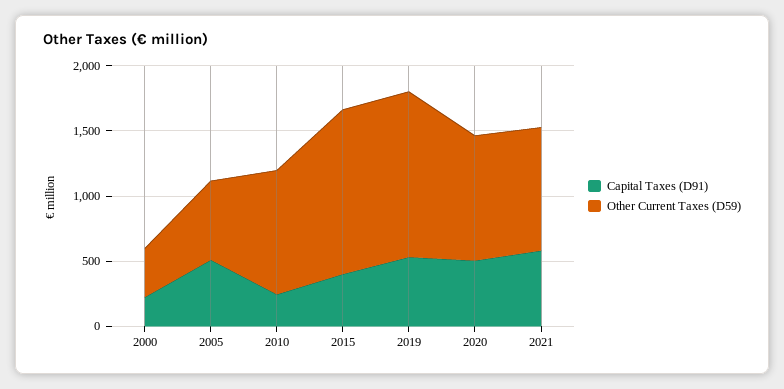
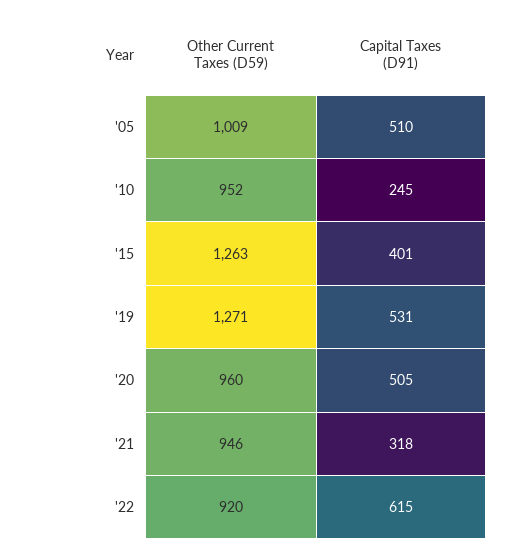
Capital Taxes (D91), 2000: 200 -> none
Other Current Taxes (D59), 2000: 400 -> none
Other Current Taxes (D59), 2005: 600 -> 1009
Capital Taxes (D91), 2021: 600 -> 318
Other Current Taxes (D59), '22: none -> 920
Capital Taxes (D91), '22: none -> 615

